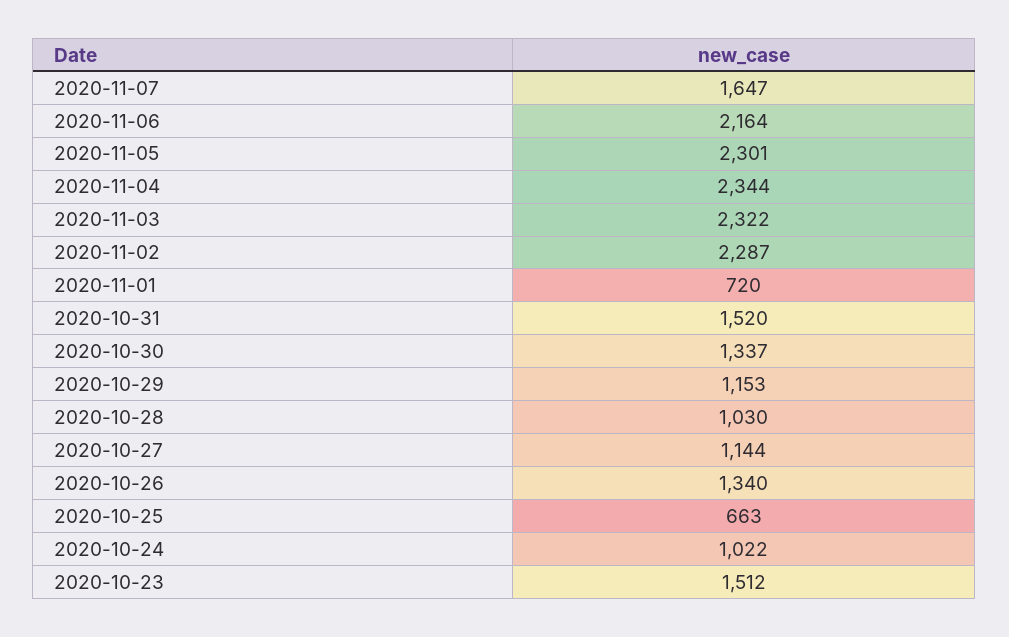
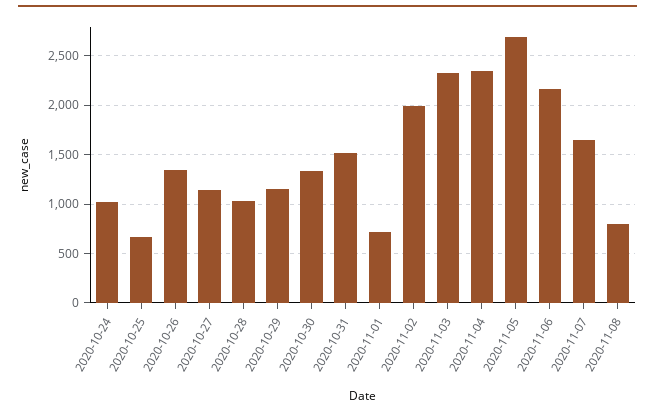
2020-11-05: 2301 -> 2700
2020-11-02: 2287 -> 2000
2020-10-23: 1512 -> none
2020-11-08: none -> 800

